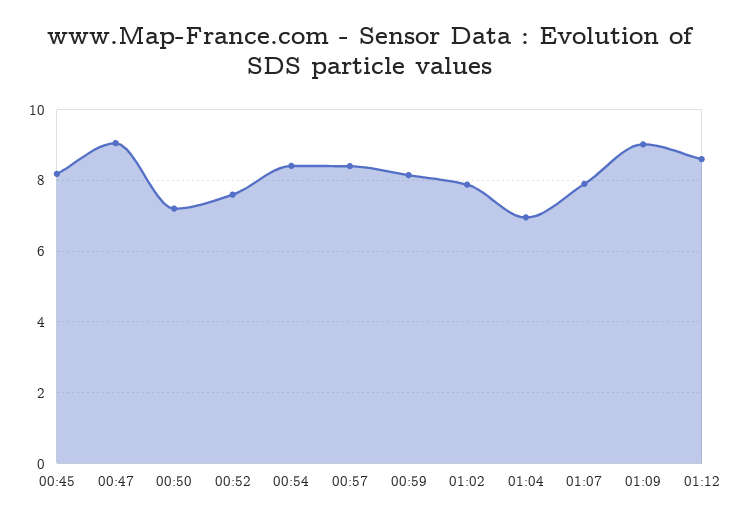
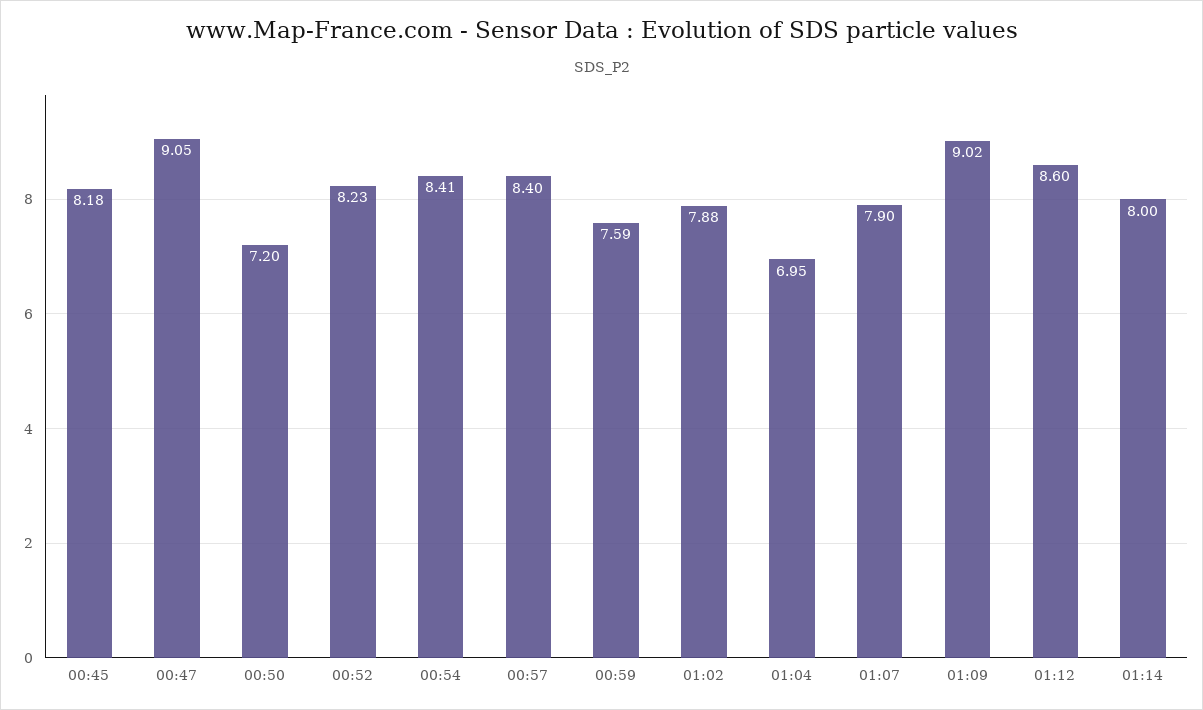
00:52: 7.6 -> 8.23
00:59: 8.2 -> 7.59
01:14: none -> 8

